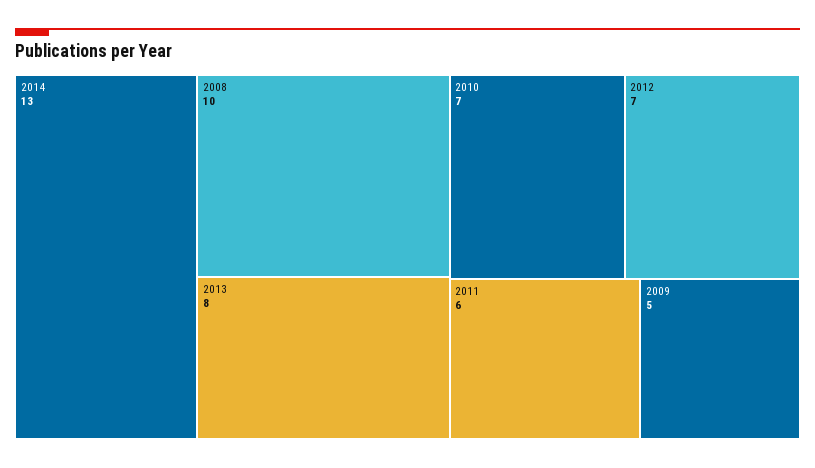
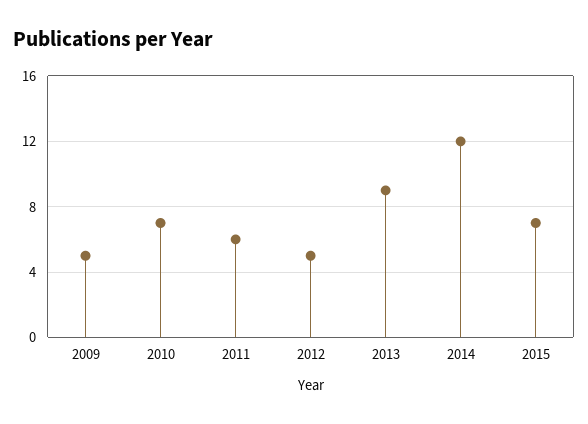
2014: 13 -> 12
2008: 10 -> none
2013: 8 -> 9
2012: 7 -> 5
2015: none -> 7

